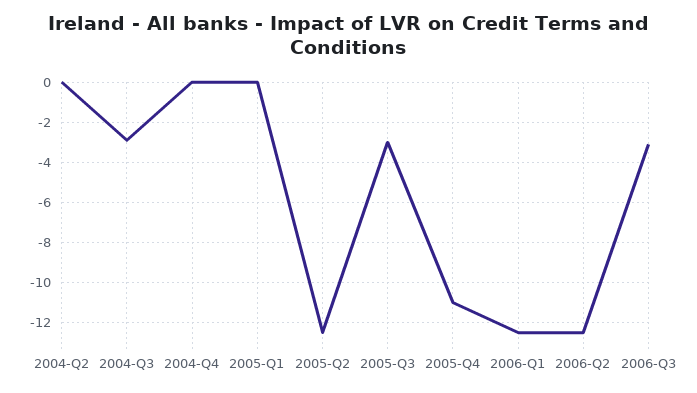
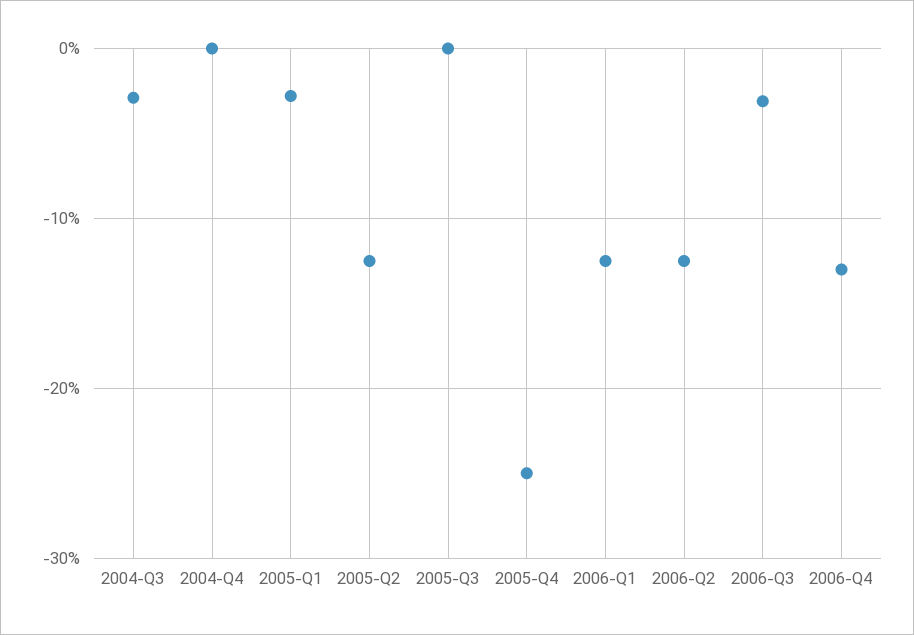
2004-Q2: 0 -> none
2005-Q1: 0 -> -3
2005-Q3: -3 -> 0
2005-Q4: -11 -> -25
2006-Q4: none -> -13

